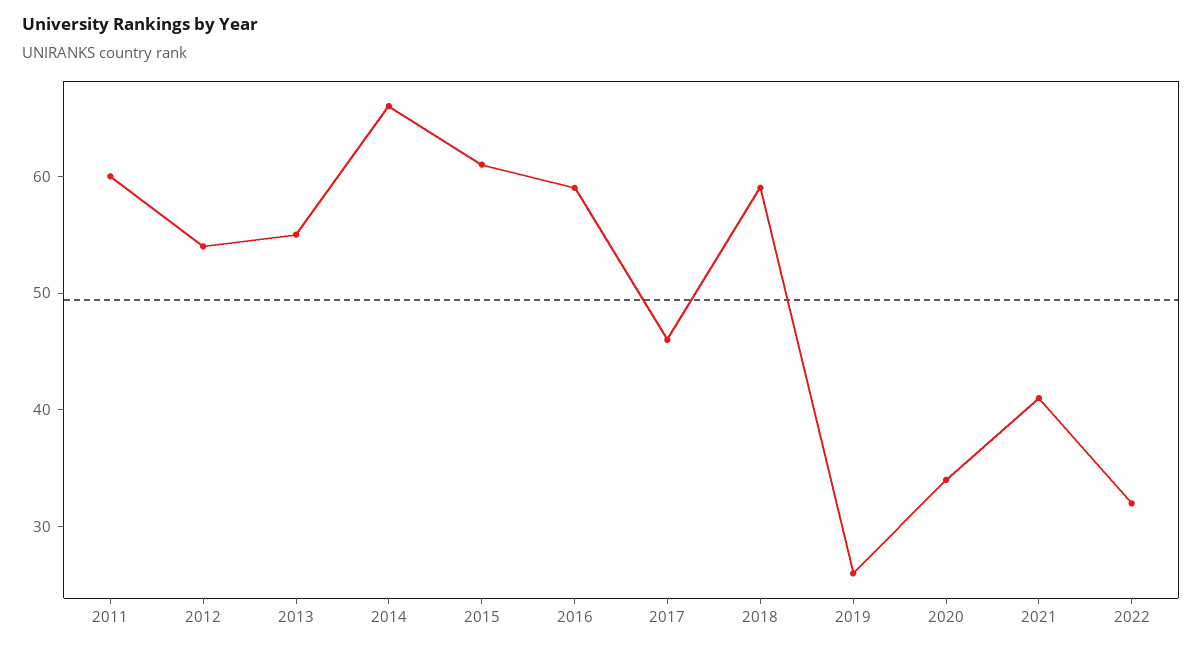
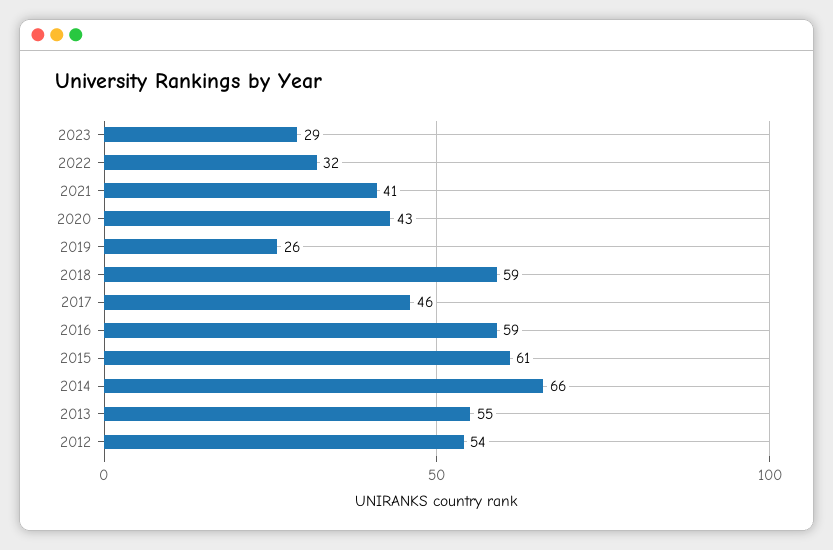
2011: 60 -> none
2020: 34 -> 43
2023: none -> 29

